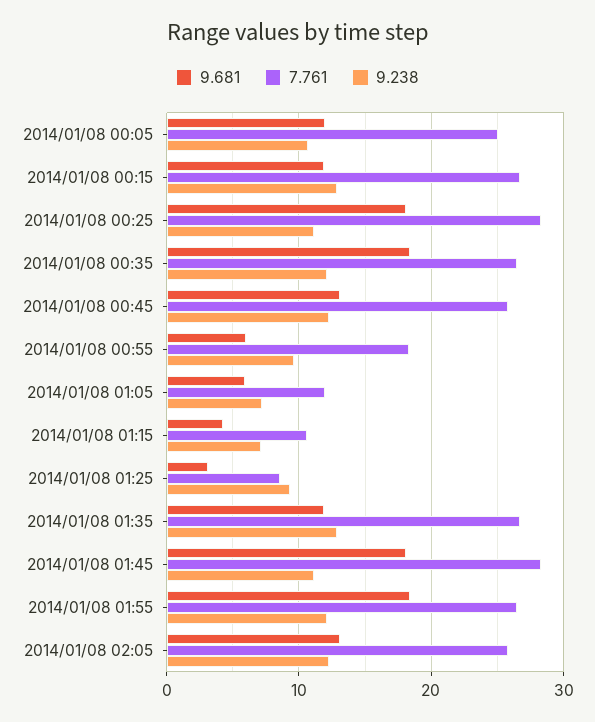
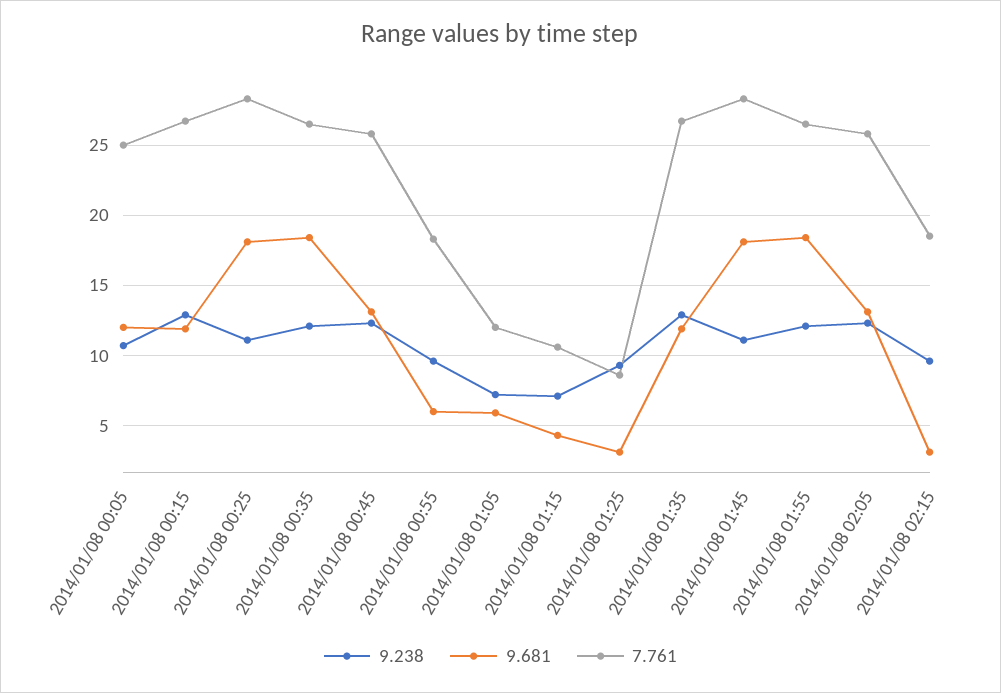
9.238, 2014/01/08 02:15: none -> 9.5
9.681, 2014/01/08 02:15: none -> 3
7.761, 2014/01/08 02:15: none -> 18.5

